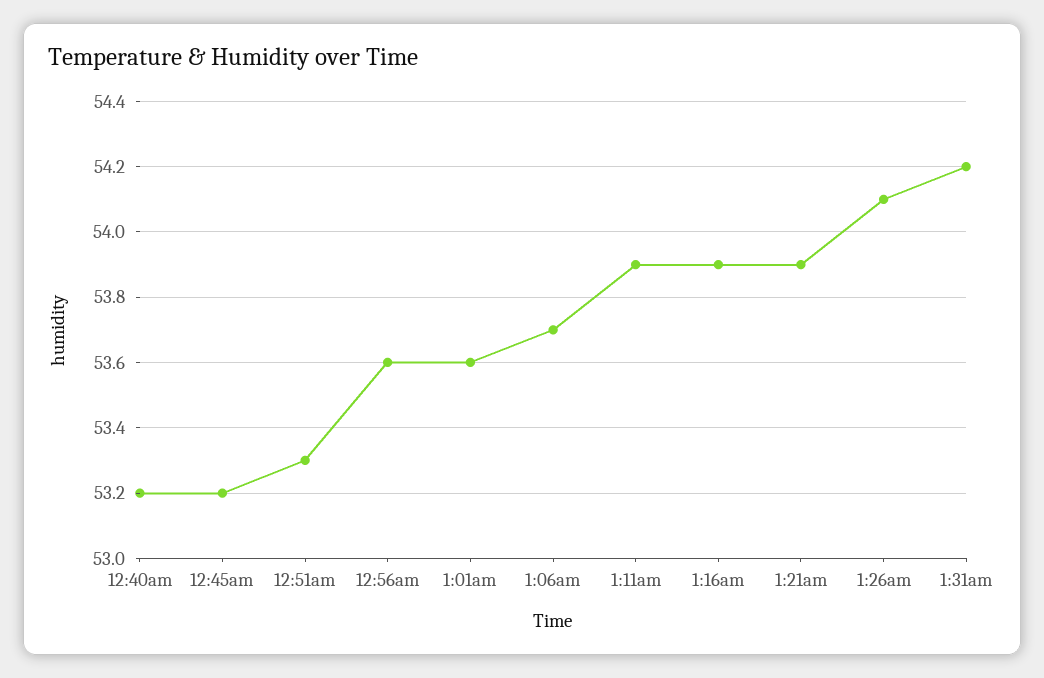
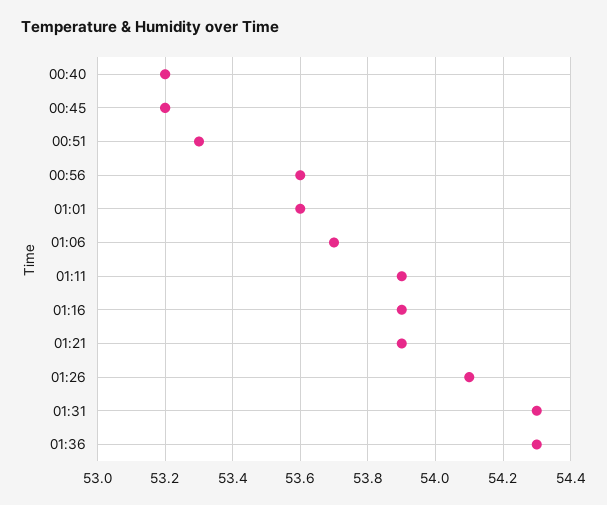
1:31am: 54.2 -> 54.3
01:36: none -> 54.3

